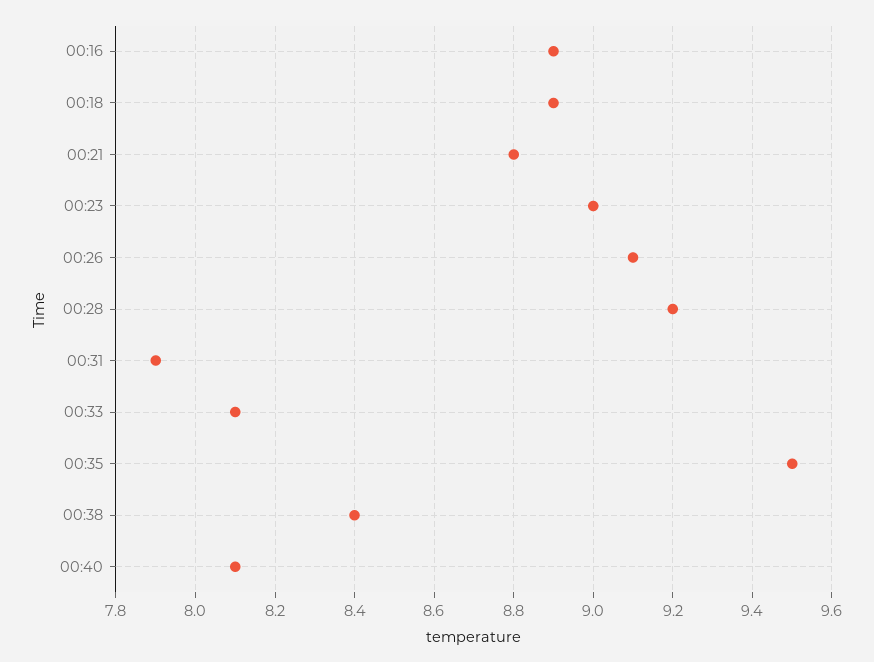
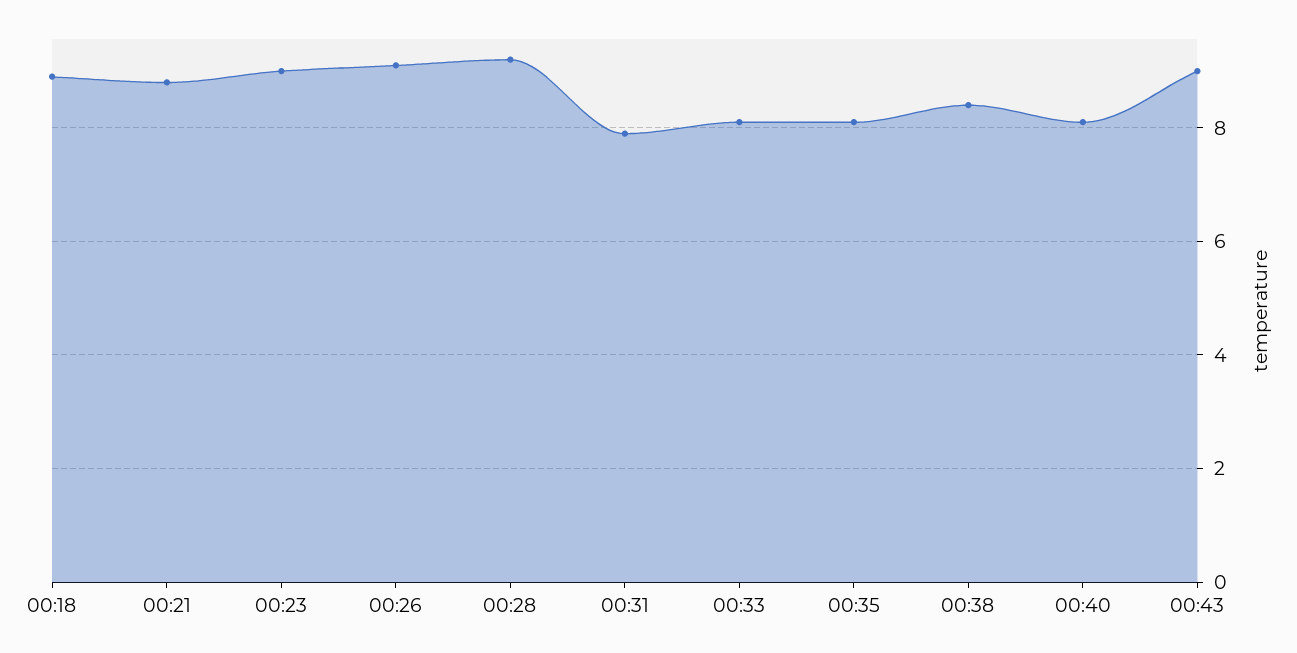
00:16: 8.9 -> none
00:35: 9.5 -> 8
00:43: none -> 9

